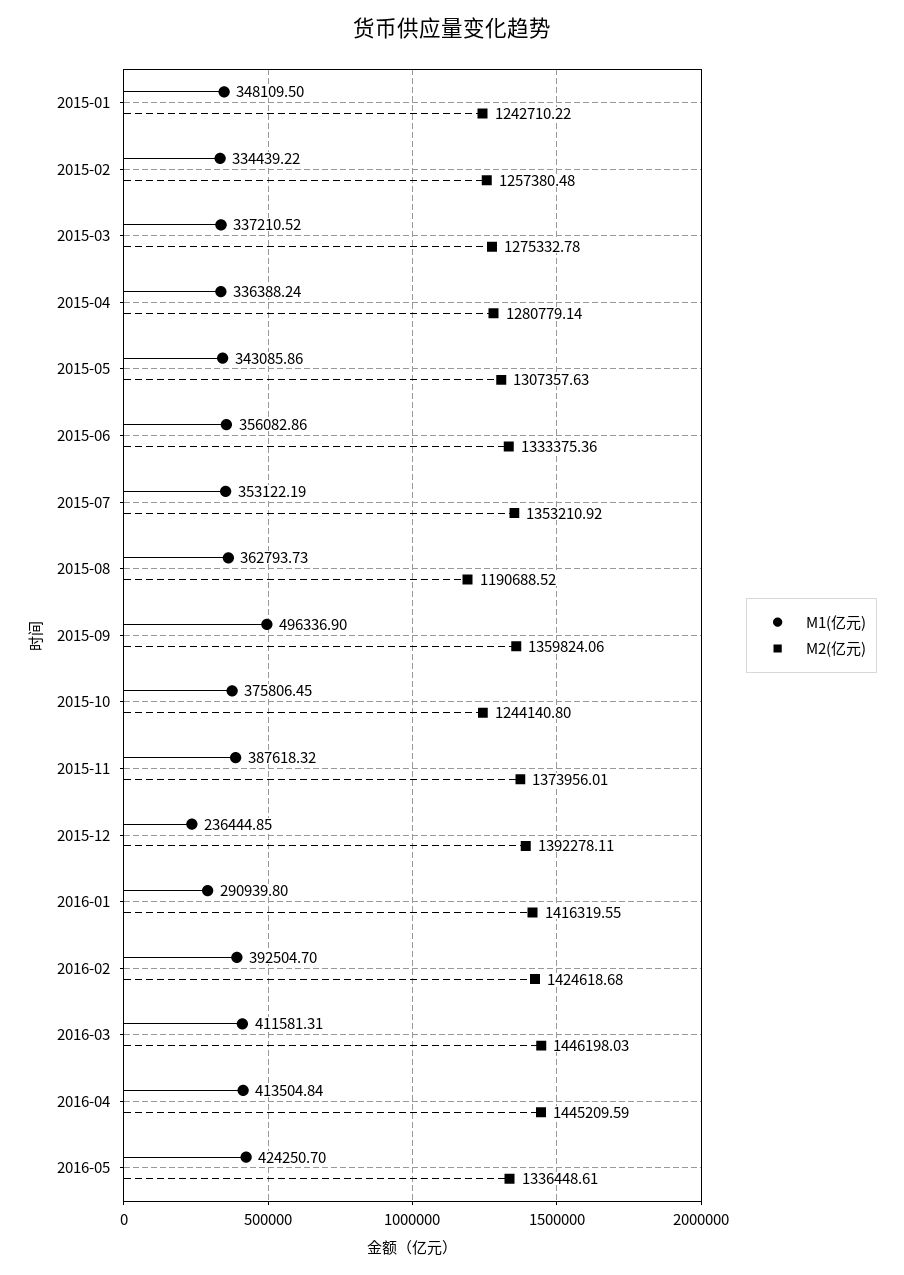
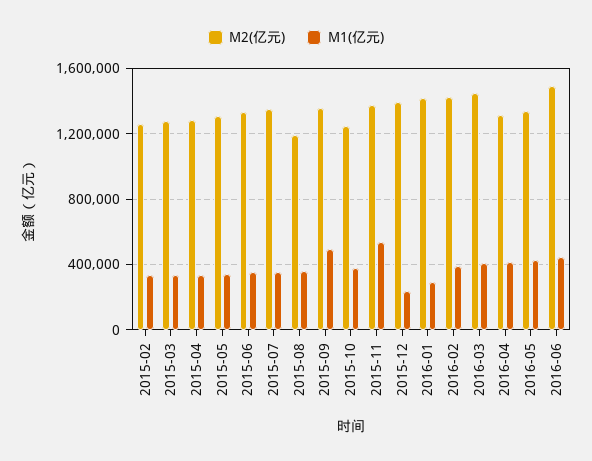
M1(亿元), 2015-01: 348109.5 -> none
M2(亿元), 2015-01: 1242710.22 -> none
M1(亿元), 2015-11: 387618.32 -> 550000
M2(亿元), 2016-04: 1445209.59 -> 1300000
M2(亿元), 2016-06: none -> 1500000
M1(亿元), 2016-06: none -> 450000

